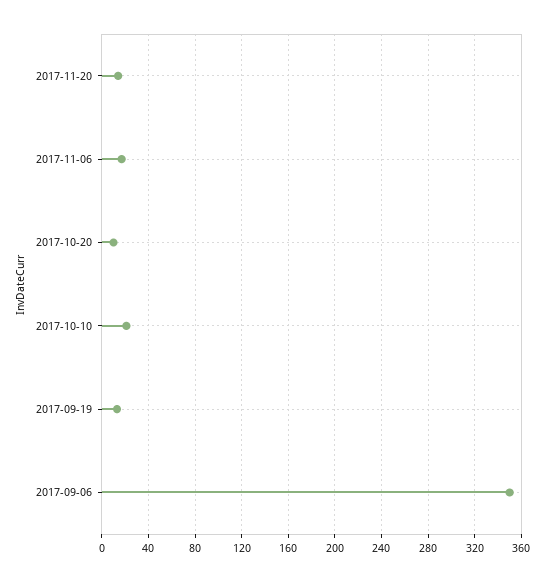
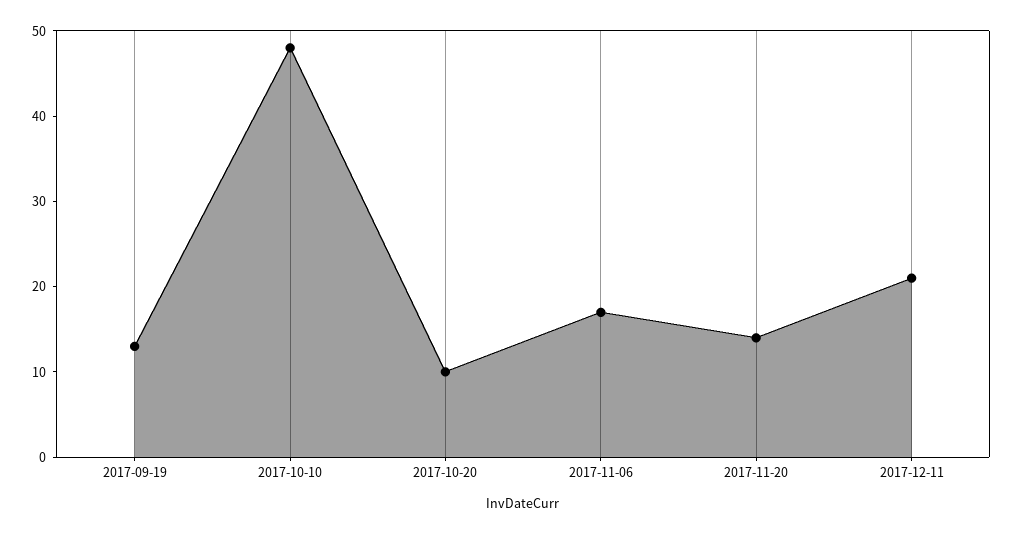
2017-10-10: 20 -> 48
2017-09-06: 350 -> none
2017-12-11: none -> 21

